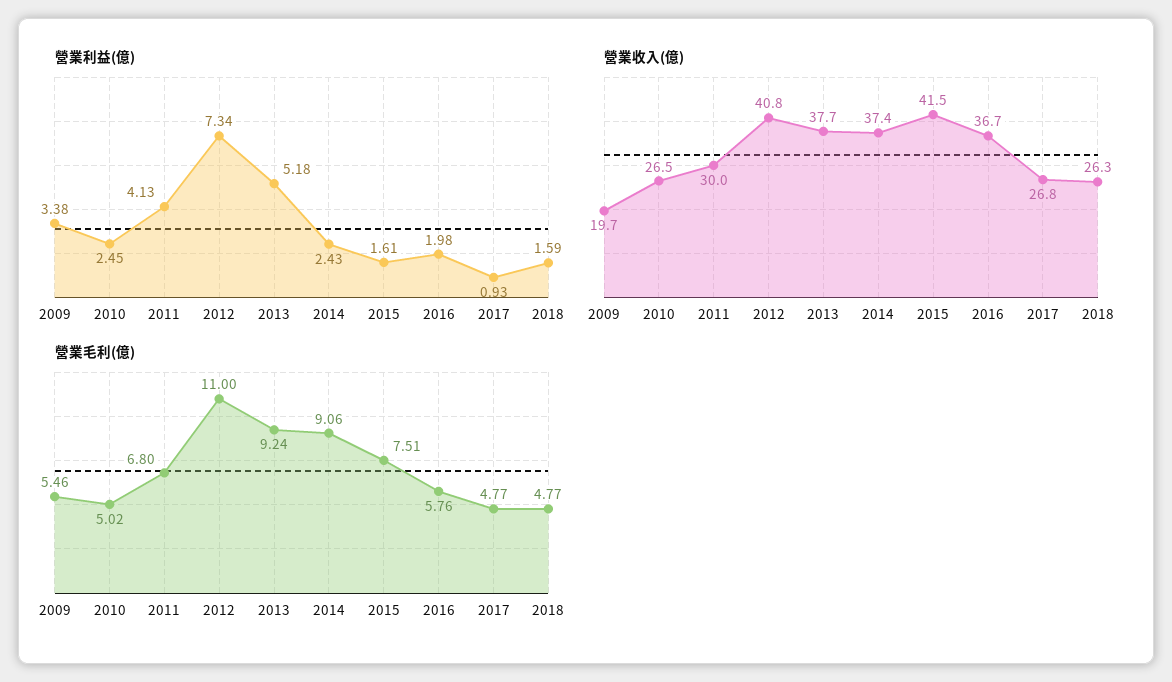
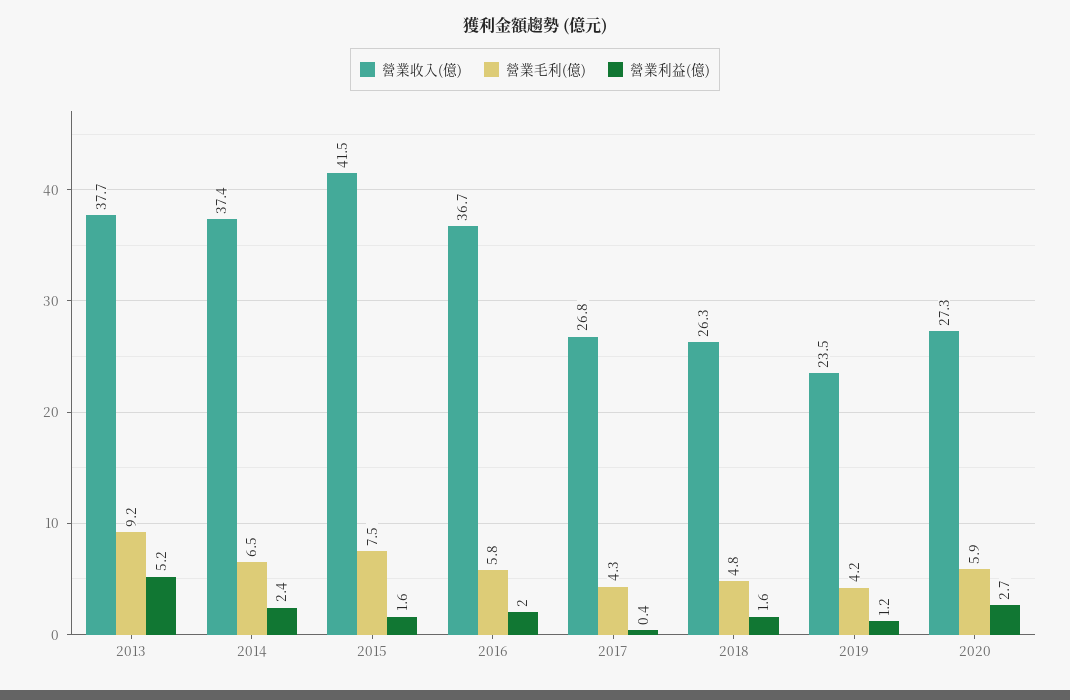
營業利益(億), 2009: 3.38 -> none
營業利益(億), 2010: 2.45 -> none
營業利益(億), 2011: 4.13 -> none
營業利益(億), 2012: 7.34 -> none
營業利益(億), 2017: 0.93 -> 0.4
營業收入(億), 2009: 19.7 -> none
營業收入(億), 2010: 26.5 -> none
營業收入(億), 2011: 30 -> none
營業收入(億), 2012: 40.8 -> none
營業毛利(億), 2009: 5.46 -> none
營業毛利(億), 2010: 5.02 -> none
營業毛利(億), 2011: 6.8 -> none
營業毛利(億), 2012: 11 -> none
營業毛利(億), 2014: 9.06 -> 6.5
營業毛利(億), 2017: 4.77 -> 4.3
營業收入(億), 2019: none -> 23.5
營業毛利(億), 2019: none -> 4.2
營業利益(億), 2019: none -> 1.2
營業收入(億), 2020: none -> 27.3
營業毛利(億), 2020: none -> 5.9
營業利益(億), 2020: none -> 2.7

